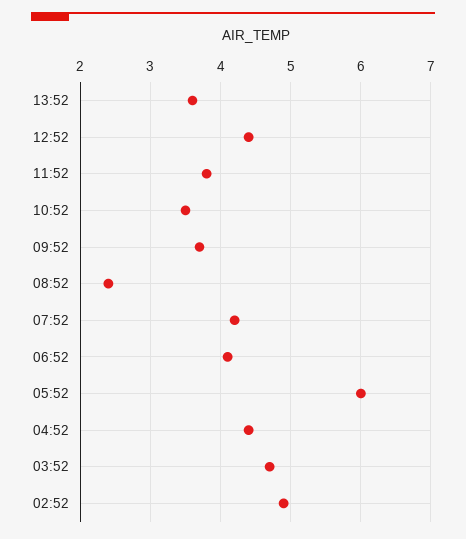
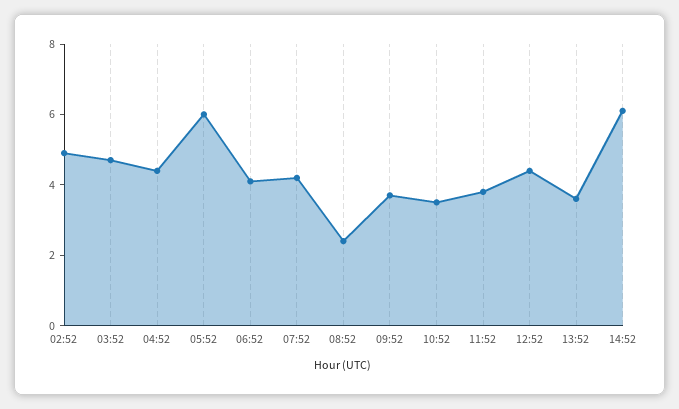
14:52: none -> 6

